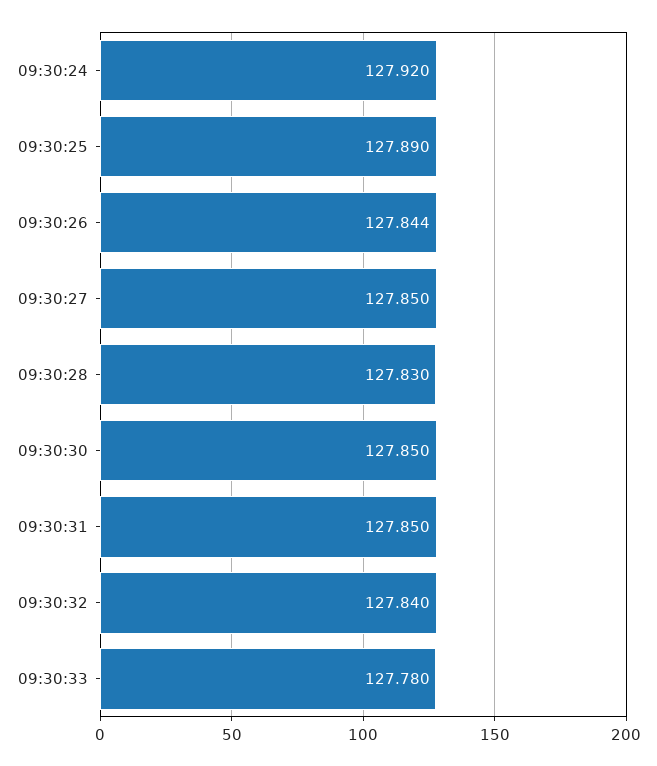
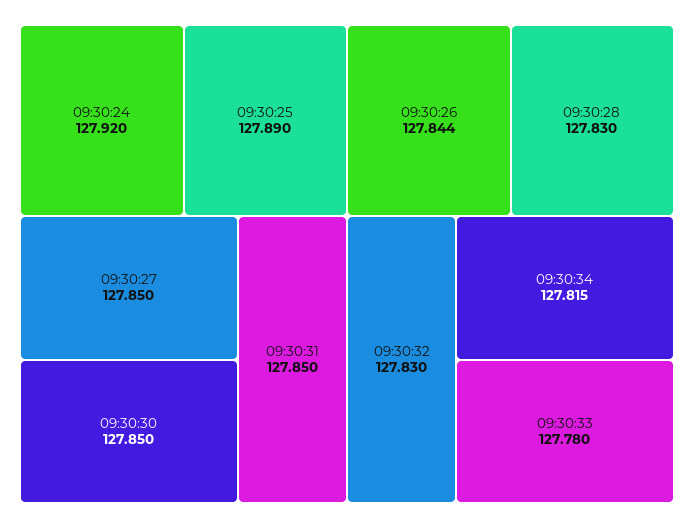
09:30:32: 127.84 -> 127.83
09:30:34: none -> 127.815

